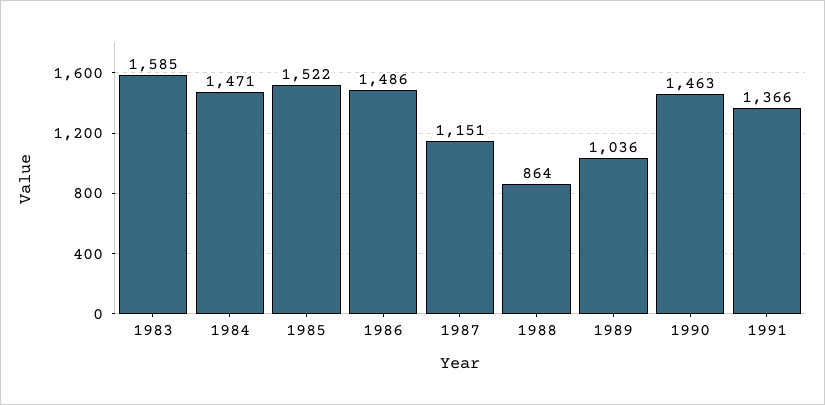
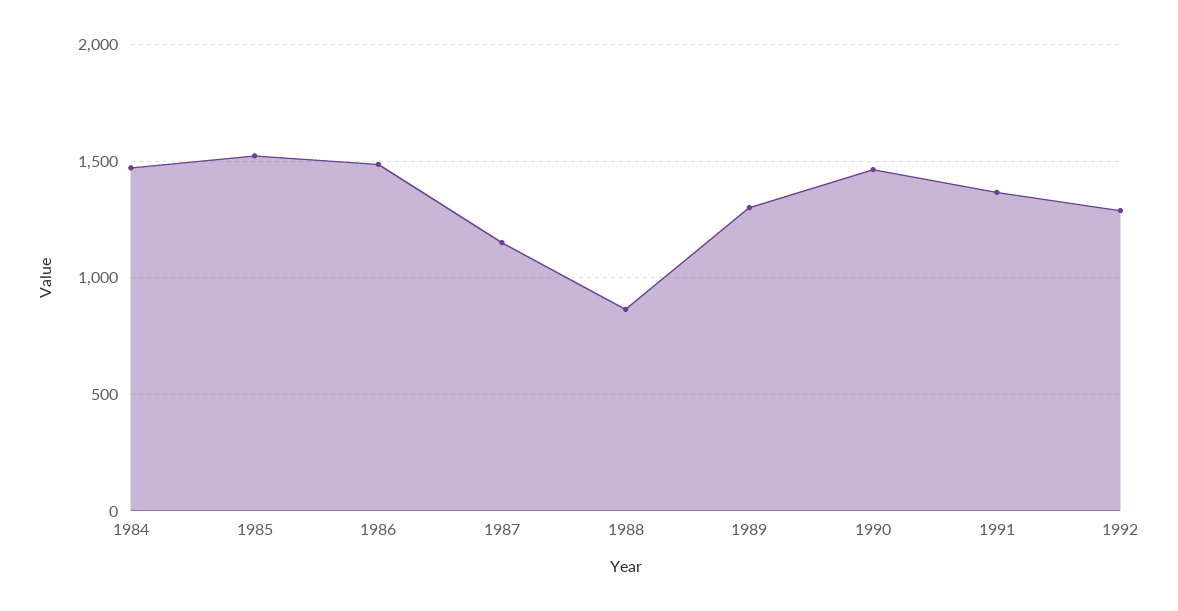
1983: 1585 -> none
1989: 1036 -> 1300
1992: none -> 1300

